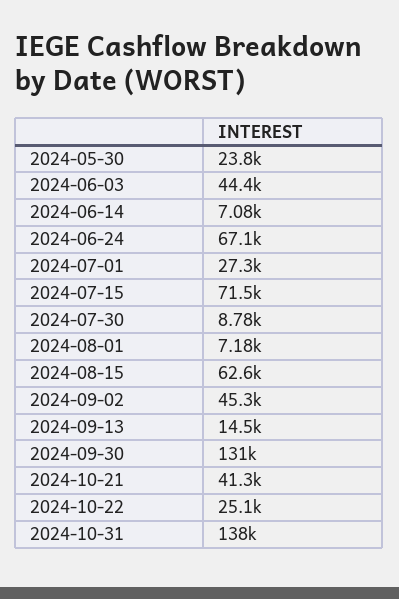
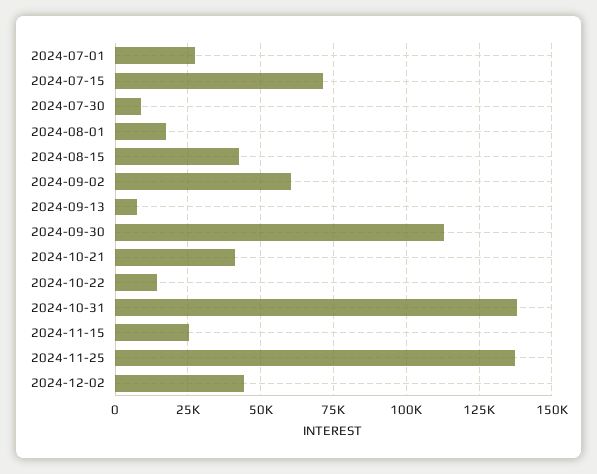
2024-05-30: 23800 -> none
2024-06-03: 44400 -> none
2024-06-14: 7080 -> none
2024-06-24: 67100 -> none
2024-08-01: 7180 -> 17500
2024-08-15: 62600 -> 42500
2024-09-02: 45300 -> 60000
2024-09-13: 14500 -> 7500
2024-09-30: 131000 -> 112500
2024-10-22: 25100 -> 15000
2024-11-15: none -> 25000
2024-11-25: none -> 137500
2024-12-02: none -> 45000

